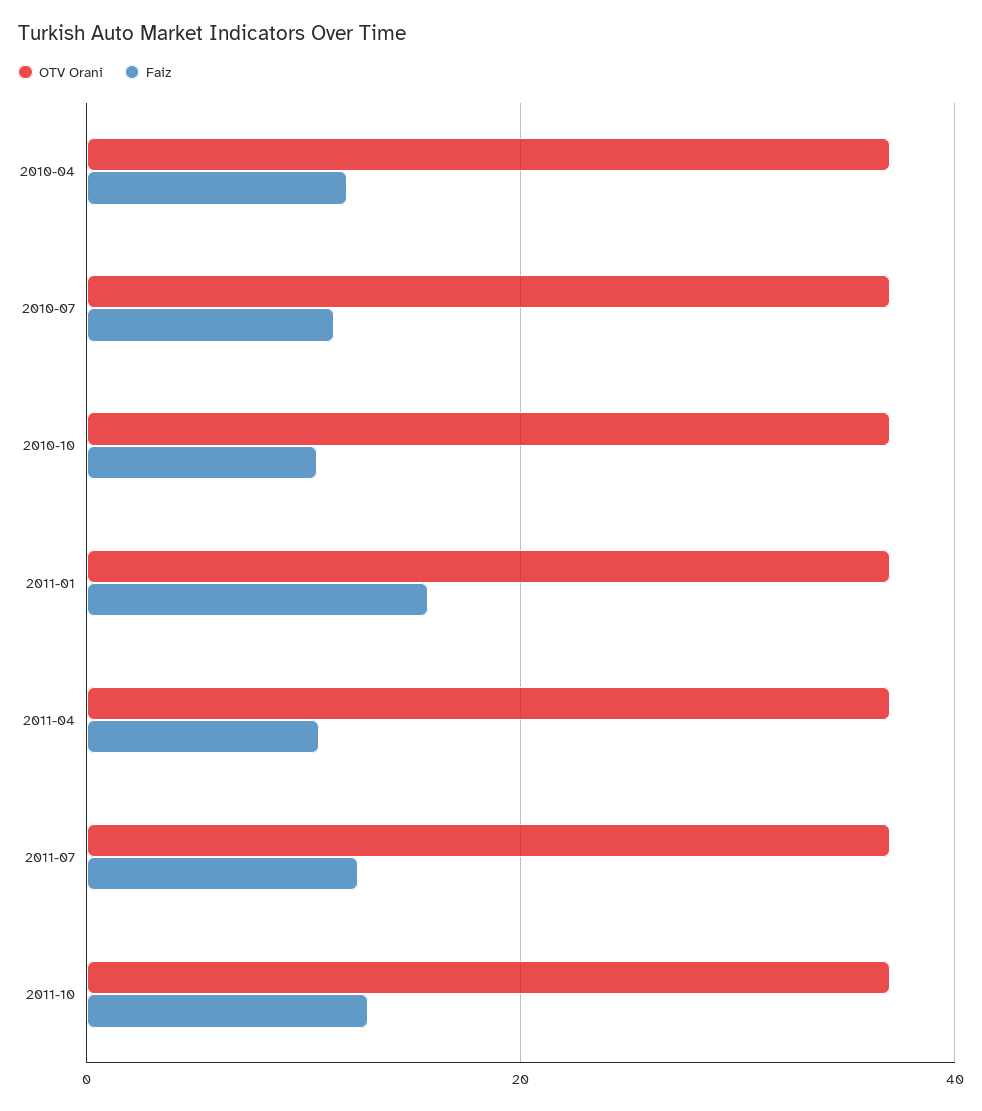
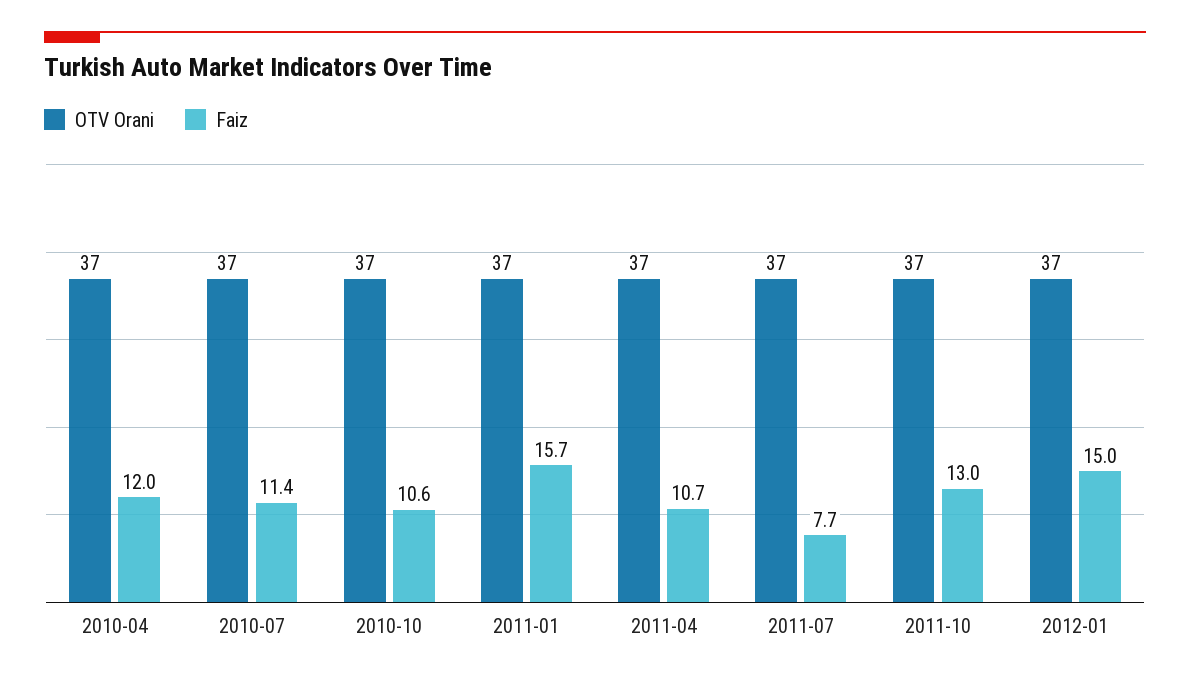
Faiz, 2011-07: 12 -> 7.7
OTV Orani, 2012-01: none -> 37
Faiz, 2012-01: none -> 15

